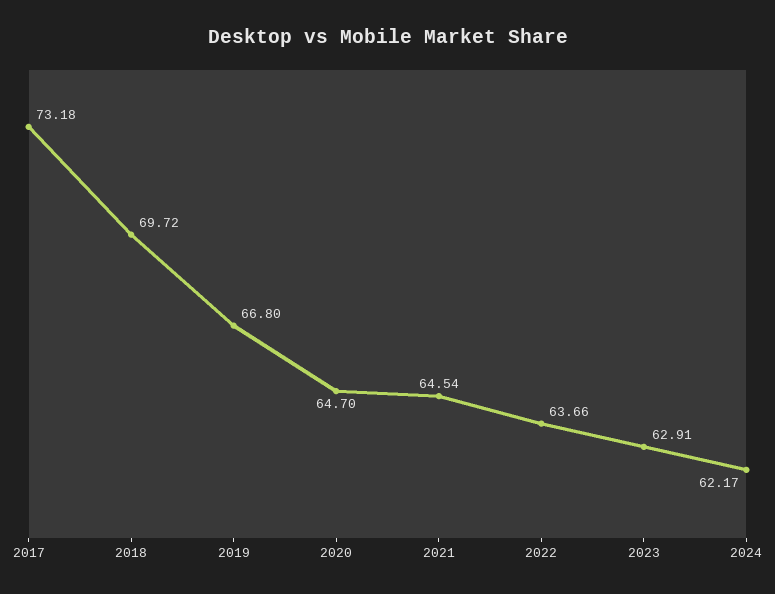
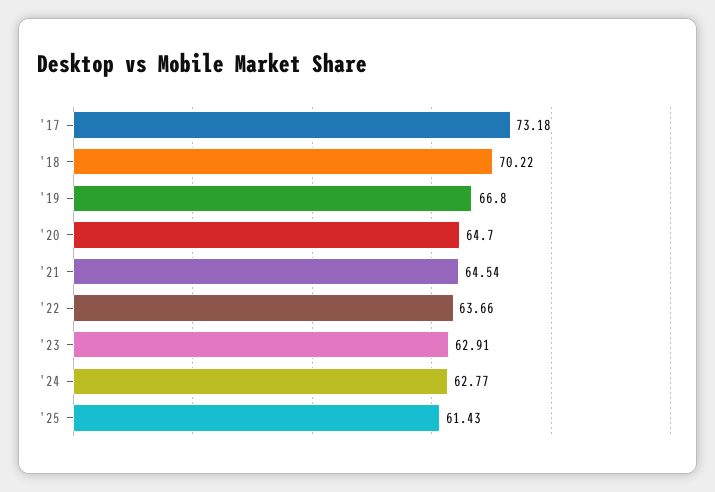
2018: 69.72 -> 70.22
2024: 62.17 -> 62.77
'25: none -> 61.43

